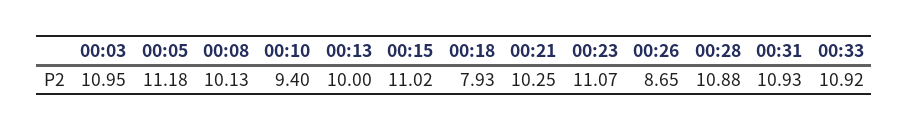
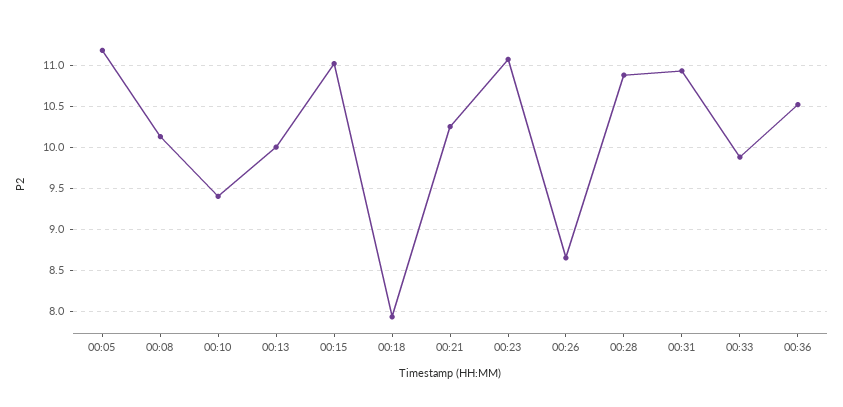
00:03: 10.95 -> none
00:33: 10.92 -> 9.9
00:36: none -> 10.5

